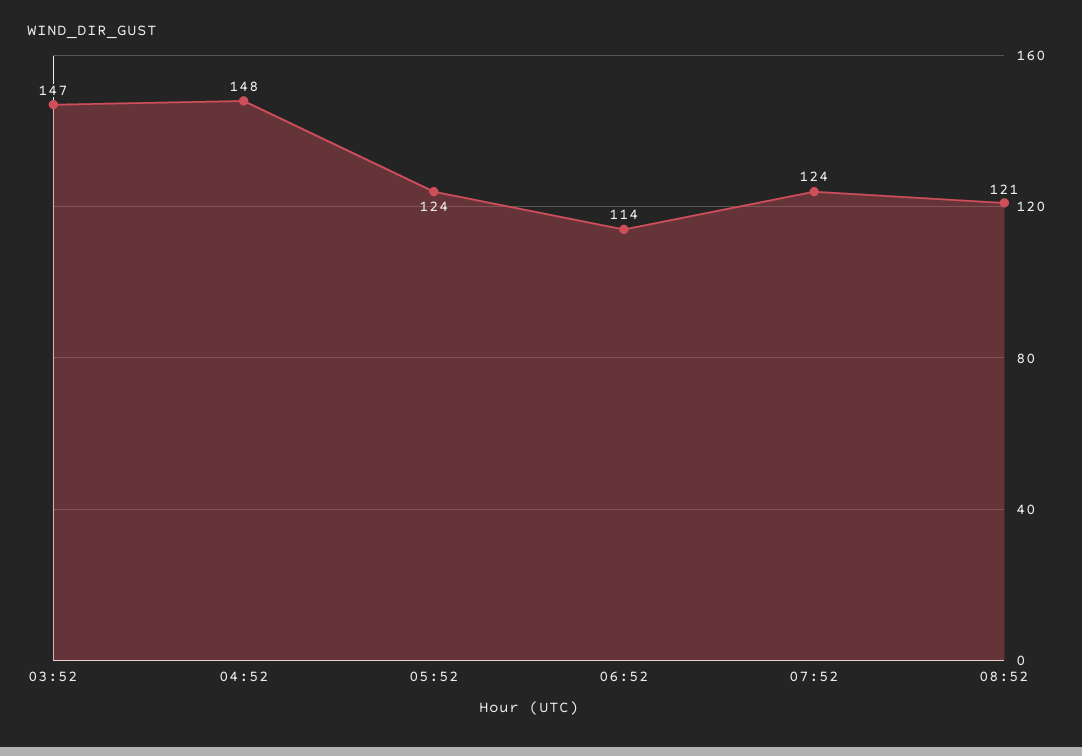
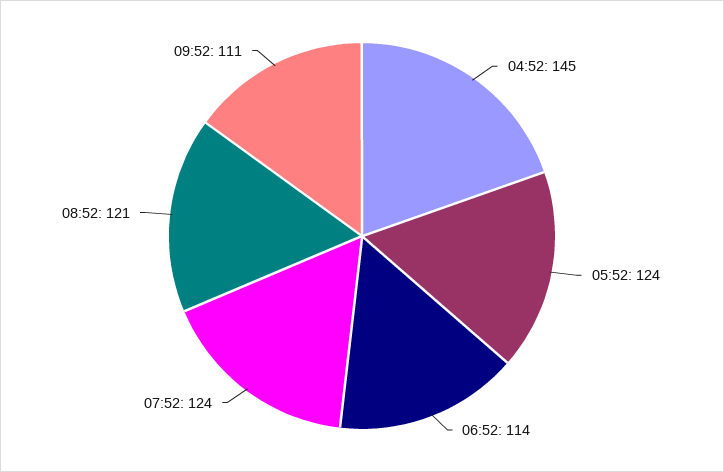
03:52: 147 -> none
04:52: 148 -> 145
09:52: none -> 111

